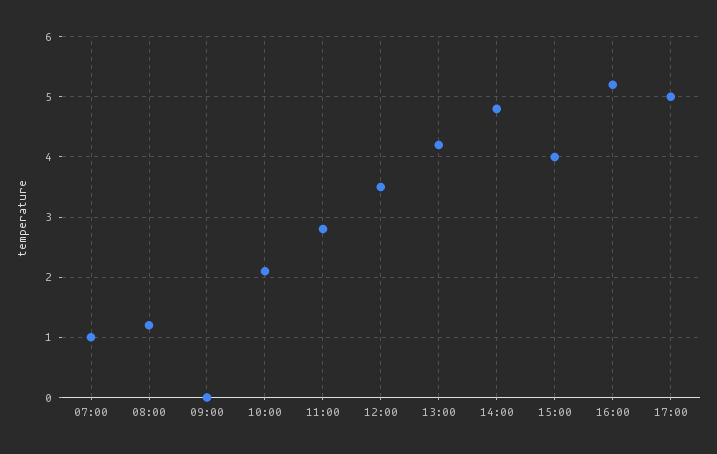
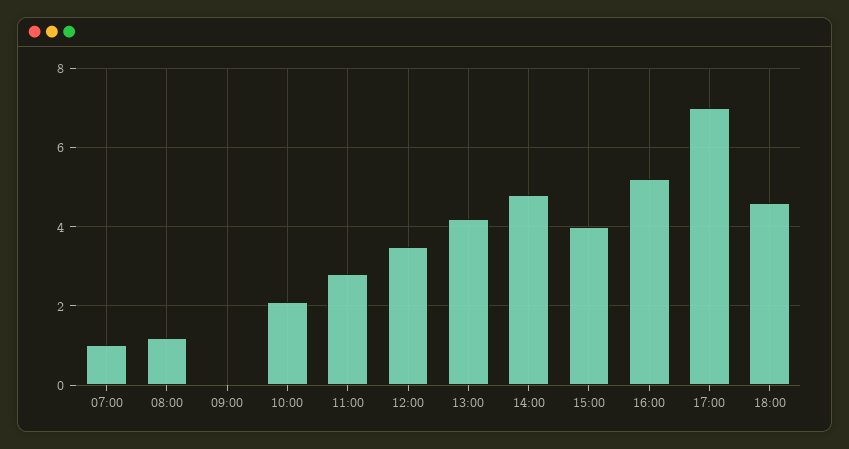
17:00: 5 -> 7
18:00: none -> 4.5

